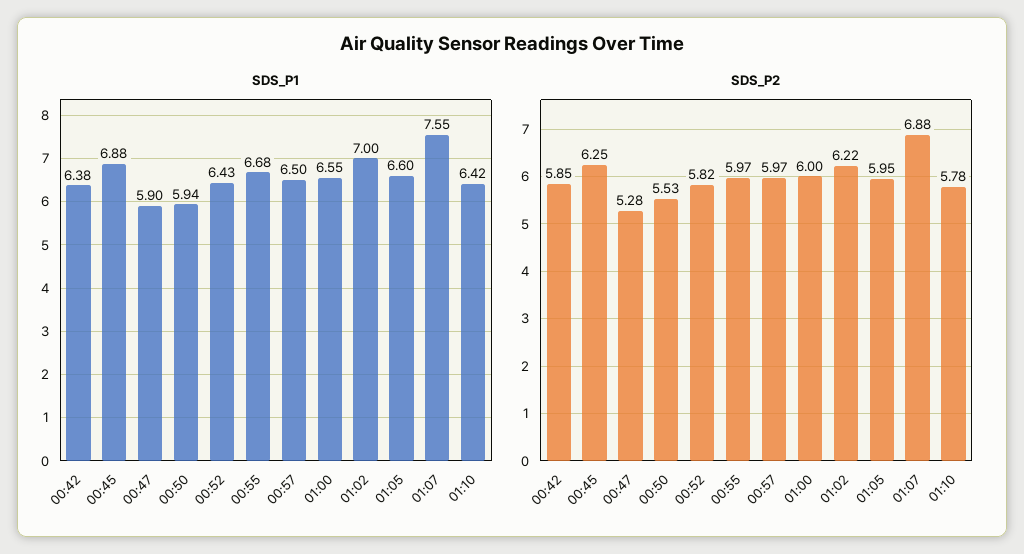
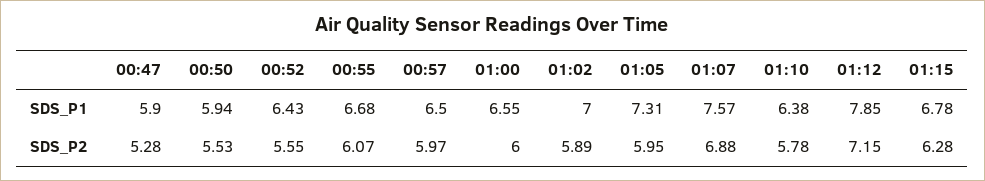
SDS_P1, 00:42: 6.38 -> none
SDS_P1, 00:45: 6.88 -> none
SDS_P1, 01:05: 6.6 -> 7.31
SDS_P1, 01:07: 7.55 -> 7.57
SDS_P1, 01:10: 6.42 -> 6.38
SDS_P2, 00:42: 5.85 -> none
SDS_P2, 00:45: 6.25 -> none
SDS_P2, 00:52: 5.82 -> 5.55
SDS_P2, 00:55: 5.97 -> 6.07
SDS_P2, 01:02: 6.22 -> 5.89
SDS_P1, 01:12: none -> 7.85
SDS_P1, 01:15: none -> 6.78
SDS_P2, 01:12: none -> 7.15
SDS_P2, 01:15: none -> 6.28

